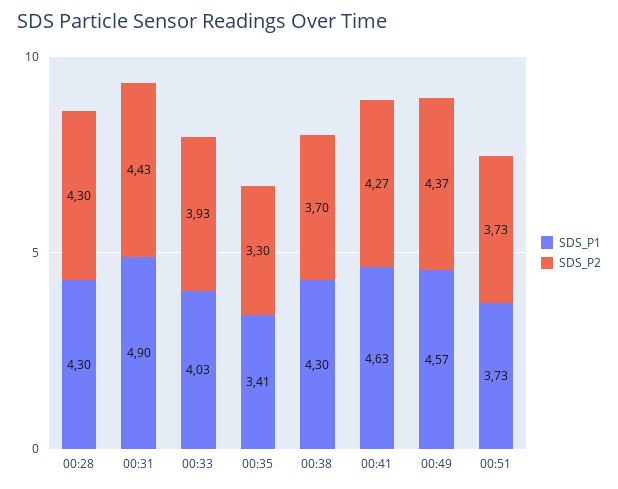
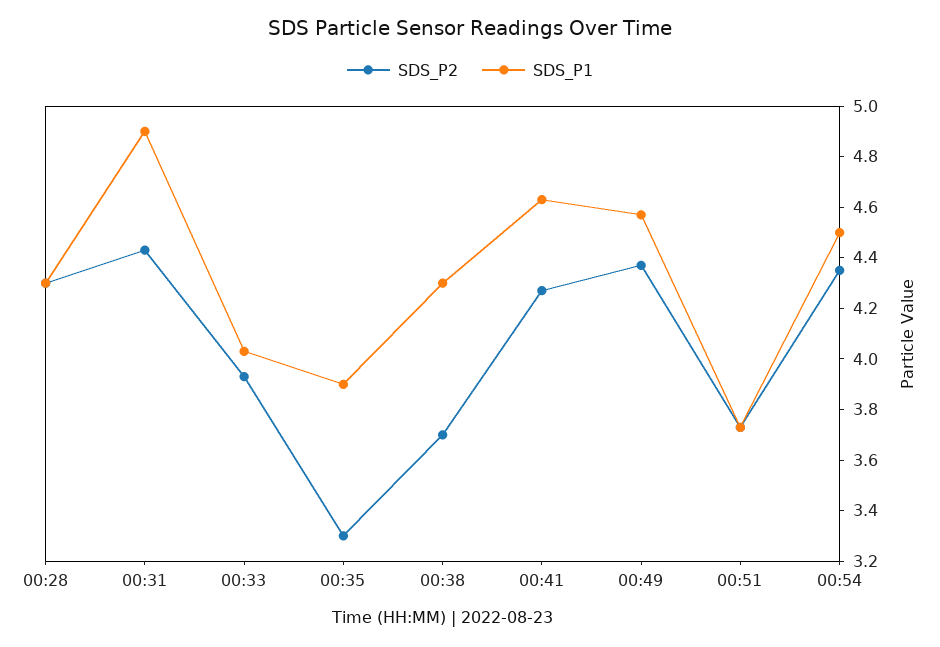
SDS_P1, 00:35: 3.41 -> 3.9
SDS_P2, 00:54: none -> 4.35
SDS_P1, 00:54: none -> 4.5

